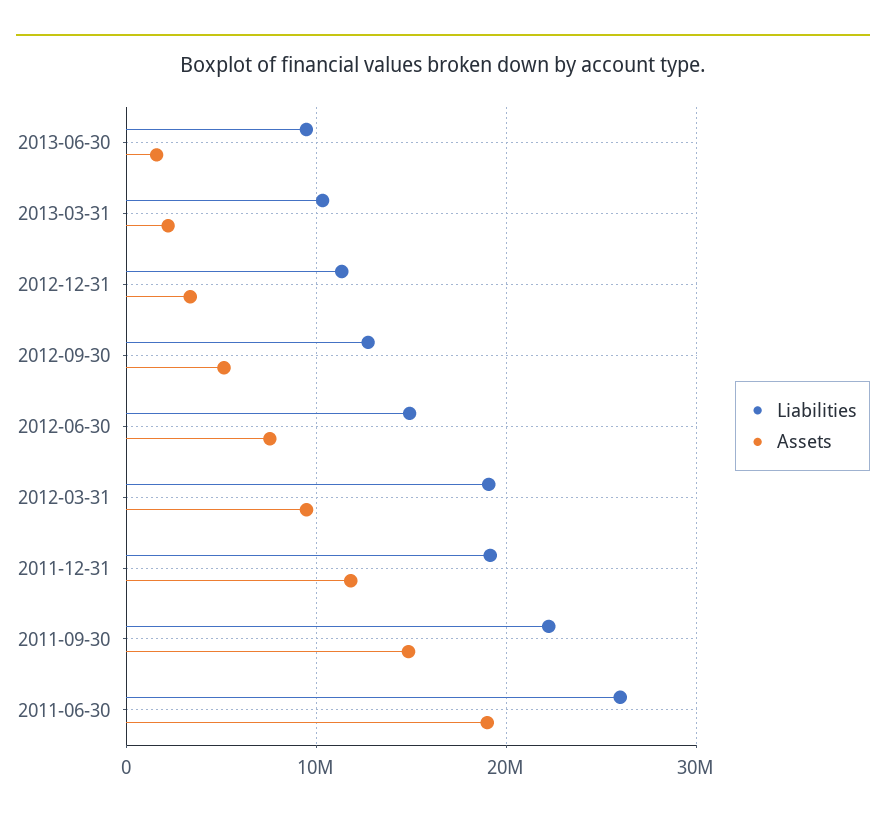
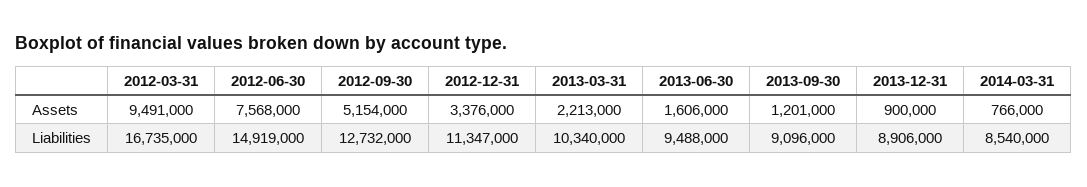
Liabilities, 2012-03-31: 19000000 -> 16735000
Liabilities, 2011-12-31: 19000000 -> none
Assets, 2011-12-31: 12000000 -> none
Liabilities, 2011-09-30: 22000000 -> none
Assets, 2011-09-30: 15000000 -> none
Liabilities, 2011-06-30: 26000000 -> none
Assets, 2011-06-30: 19000000 -> none
Assets, 2013-09-30: none -> 1201000
Assets, 2013-12-31: none -> 900000
Assets, 2014-03-31: none -> 766000
Liabilities, 2013-09-30: none -> 9096000
Liabilities, 2013-12-31: none -> 8906000
Liabilities, 2014-03-31: none -> 8540000

